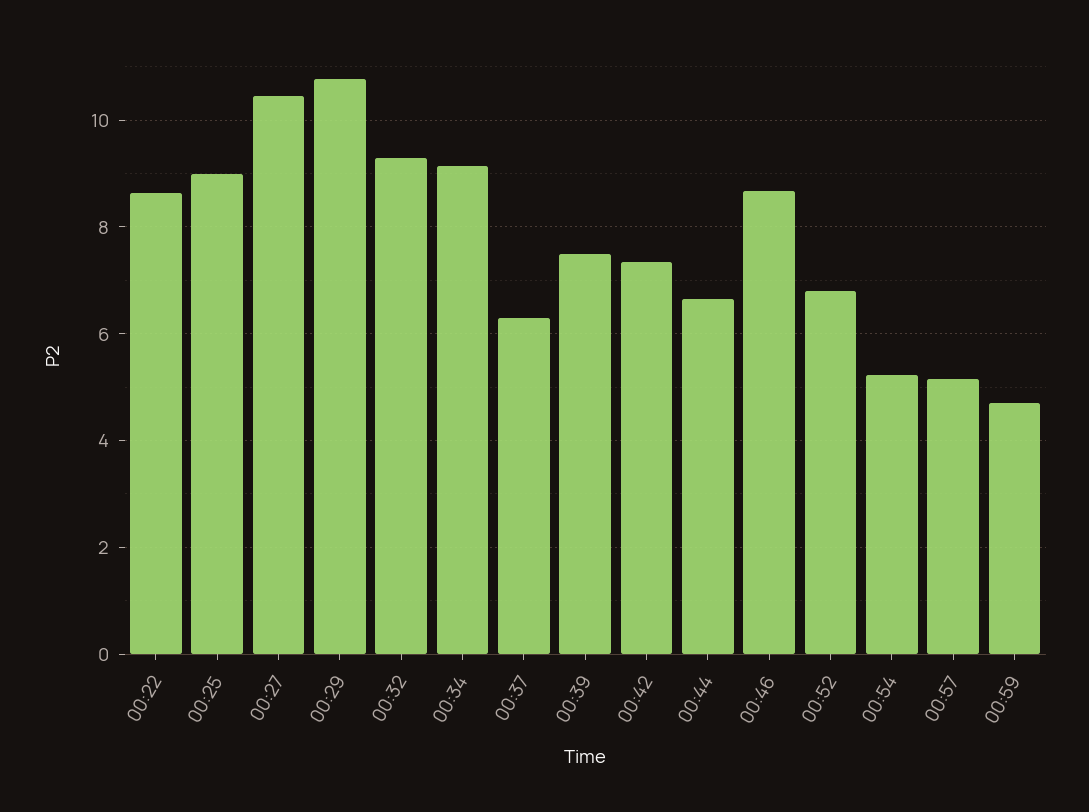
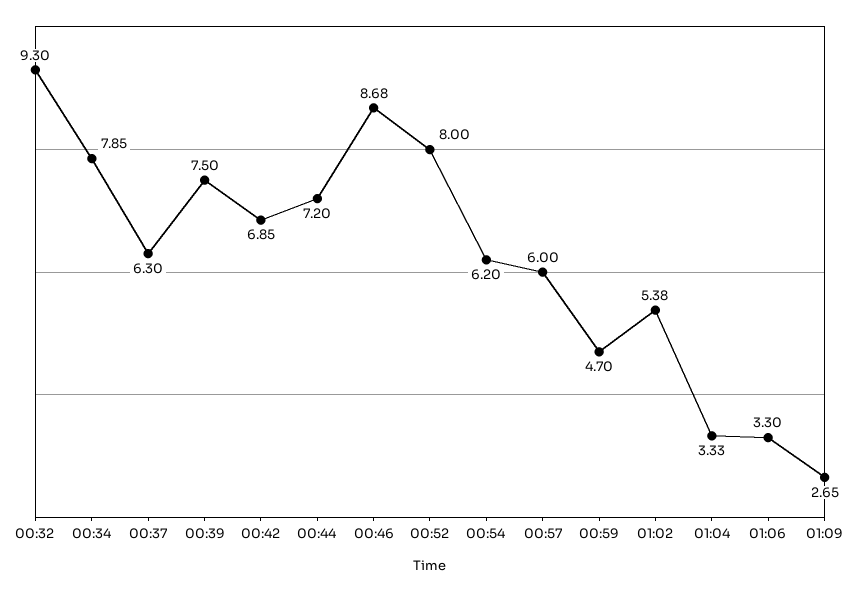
00:22: 8.6 -> none
00:25: 9 -> none
00:27: 10.4 -> none
00:29: 10.8 -> none
00:34: 9.2 -> 7.85
00:42: 7.4 -> 6.85
00:44: 6.6 -> 7.2
00:52: 6.8 -> 8
00:54: 5.2 -> 6.2
00:57: 5.2 -> 6
01:02: none -> 5.38
01:04: none -> 3.33
01:06: none -> 3.3
01:09: none -> 2.65

